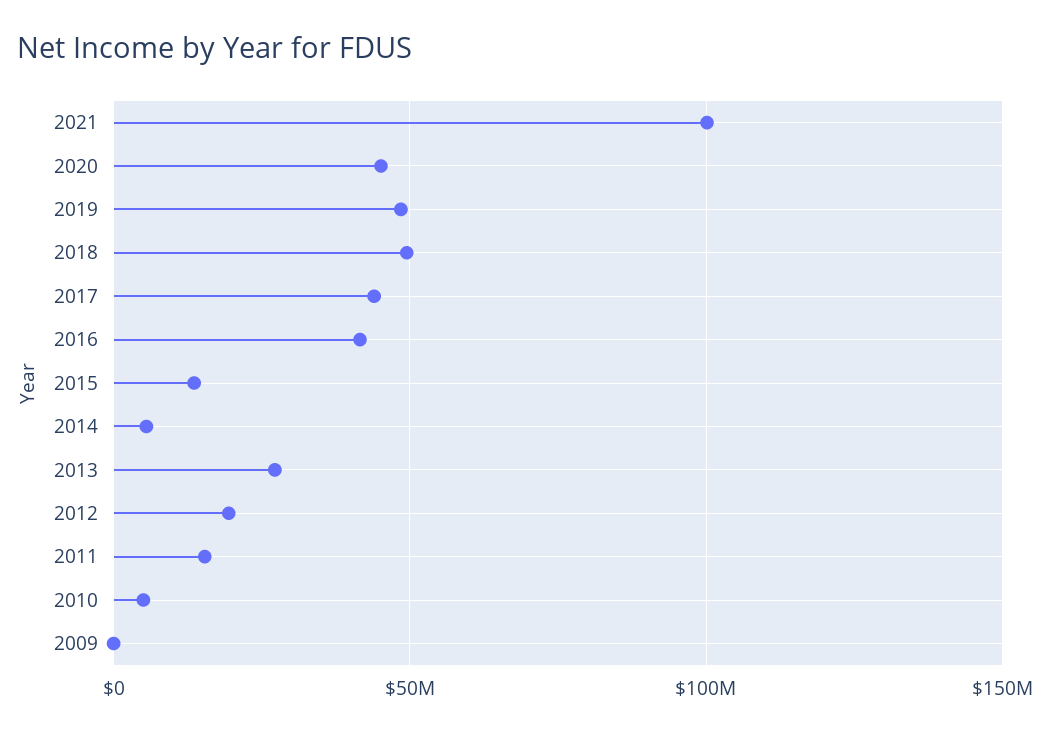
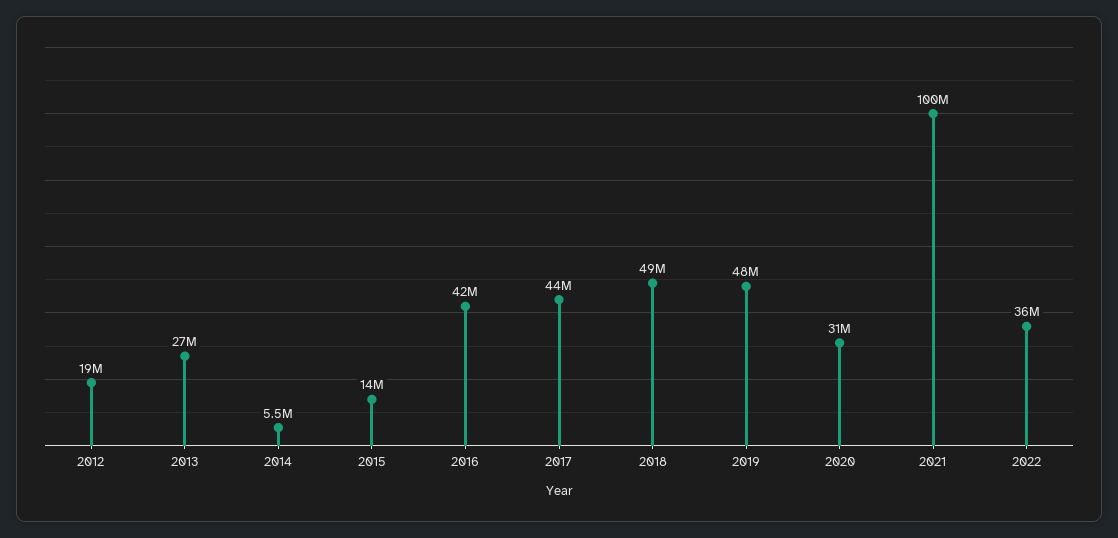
2020: 45000000 -> 31000000
2011: 15000000 -> none
2010: 5000000 -> none
2009: 0 -> none
2022: none -> 36000000

